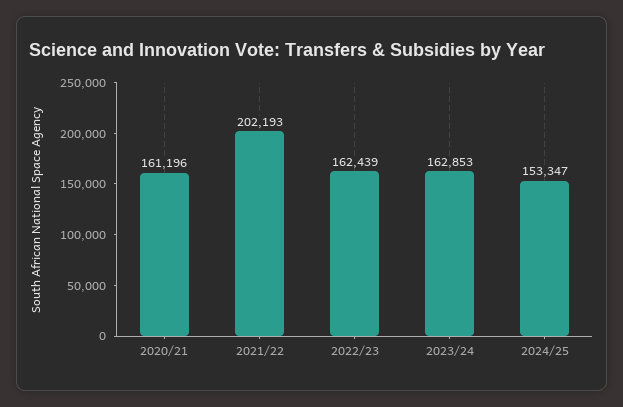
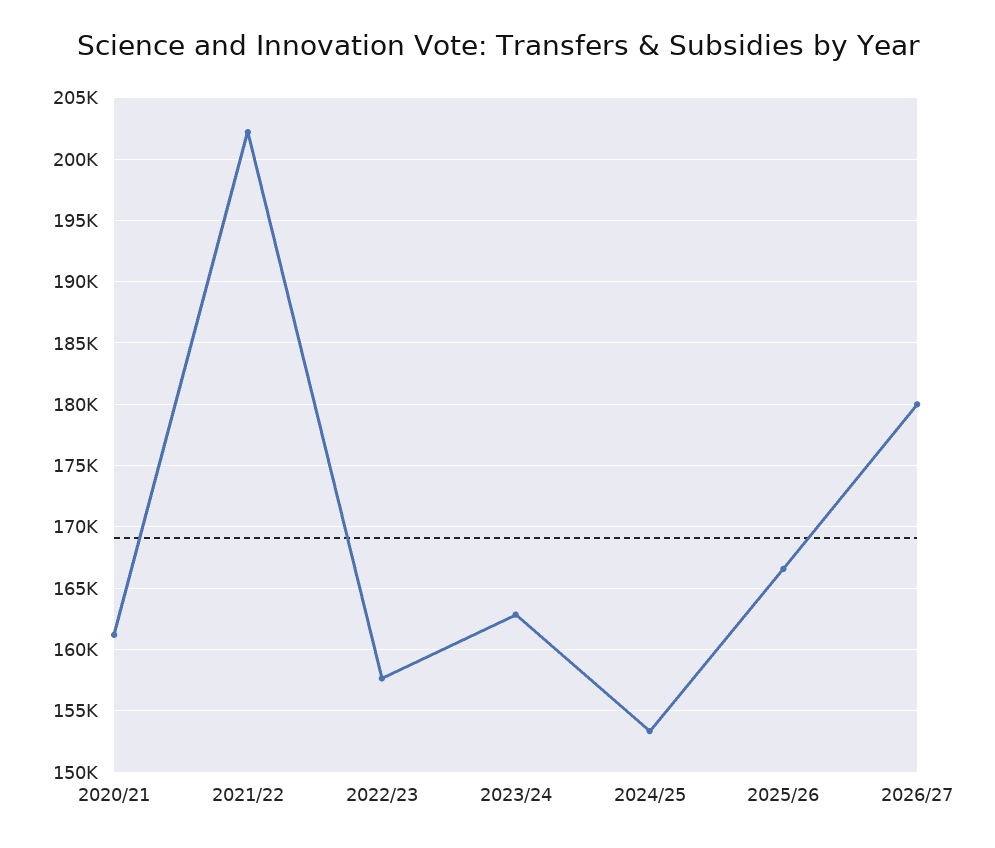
2022/23: 162439 -> 157500
2025/26: none -> 166500
2026/27: none -> 180000

